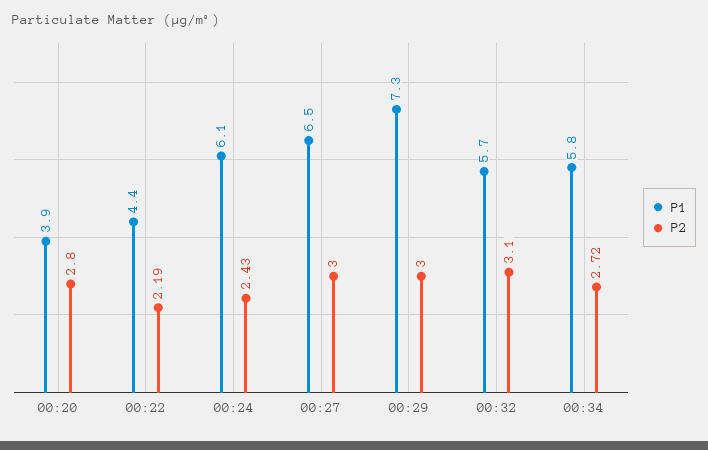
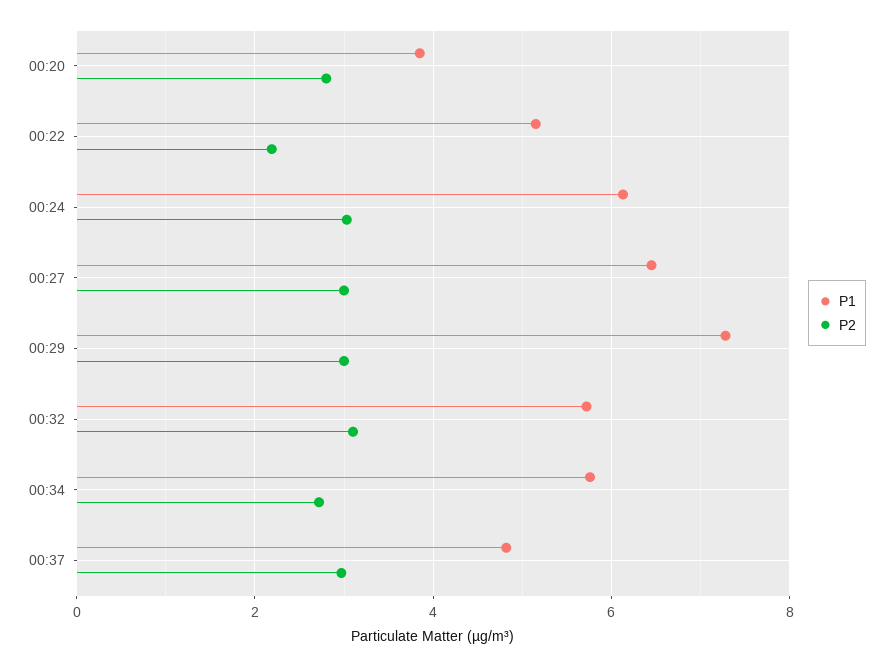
P1, 00:22: 4.4 -> 5.2
P2, 00:24: 2.43 -> 3
P1, 00:37: none -> 4.8
P2, 00:37: none -> 3

